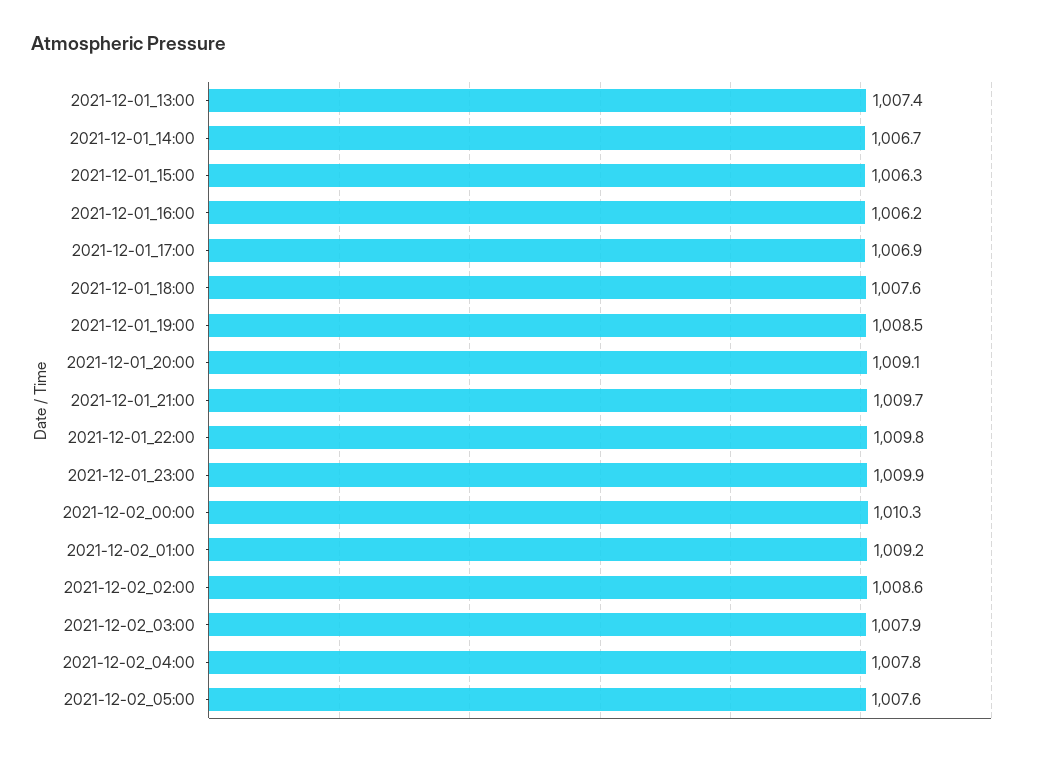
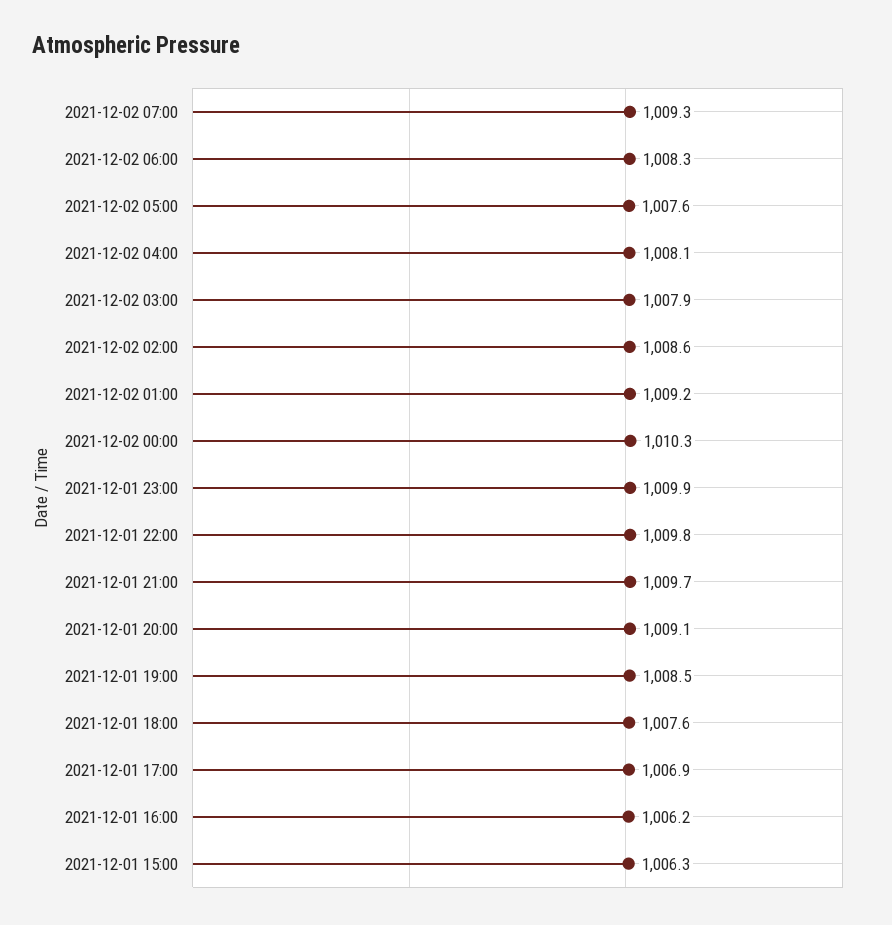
2021-12-01_13:00: 1007.4 -> none
2021-12-01_14:00: 1006.7 -> none
2021-12-02_04:00: 1007.8 -> 1008.1
2021-12-02 07:00: none -> 1009.3
2021-12-02 06:00: none -> 1008.3

